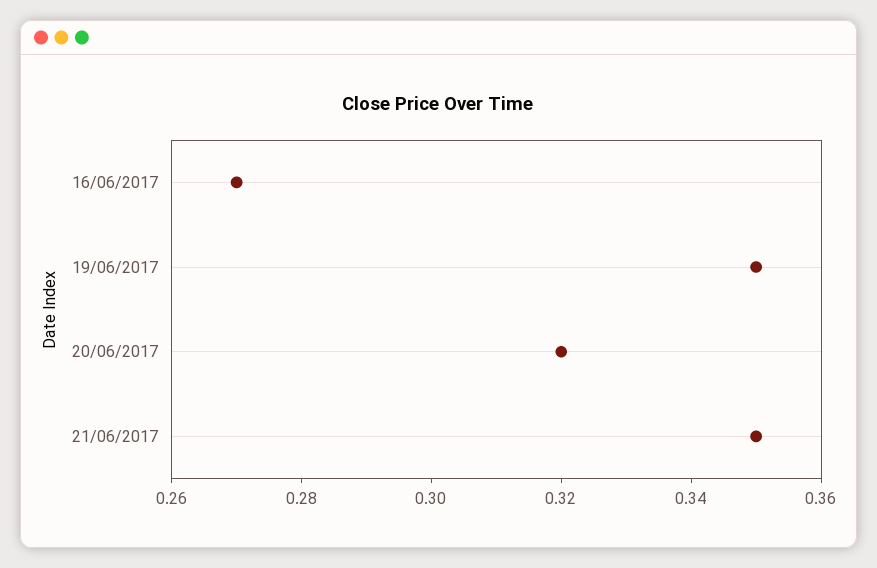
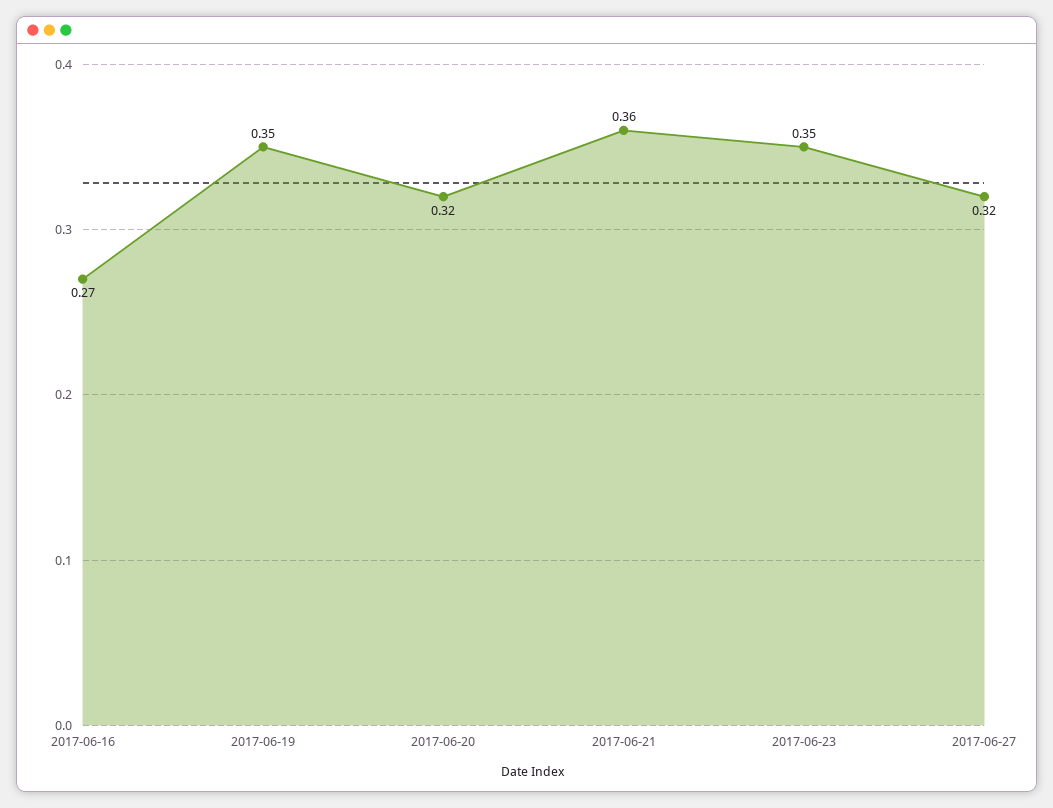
21/06/2017: 0.35 -> 0.36
2017-06-23: none -> 0.35
2017-06-27: none -> 0.32

